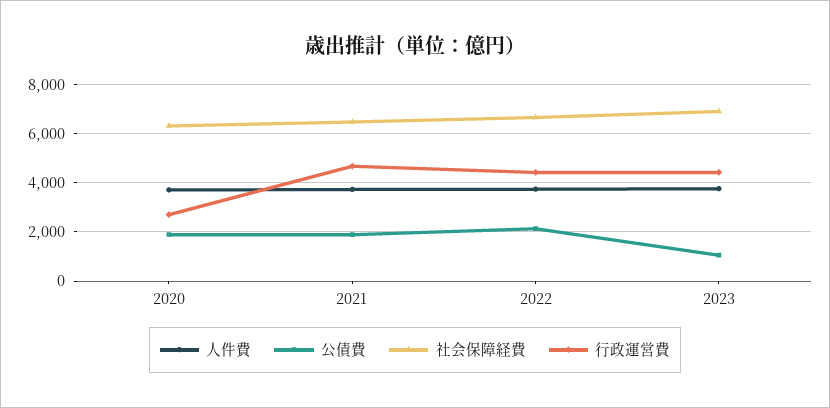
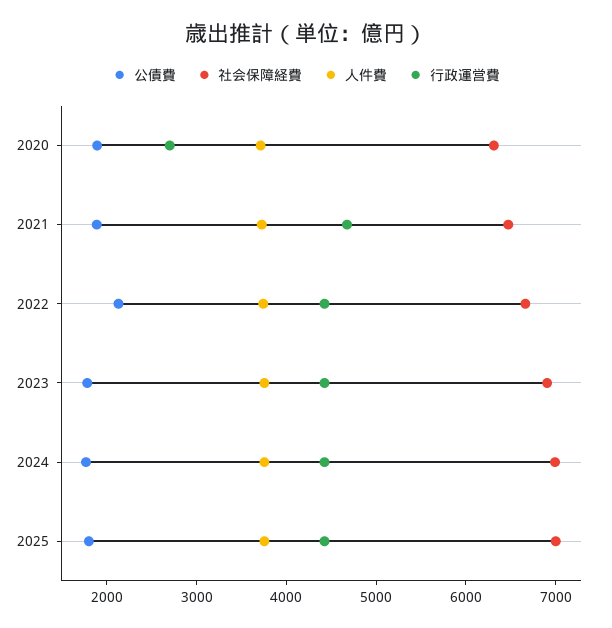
公債費, 2023: 1000 -> 1800
公債費, 2024: none -> 1800
社会保障経費, 2024: none -> 7000
人件費, 2024: none -> 3800
行政運営費, 2024: none -> 4400
公債費, 2025: none -> 1800
社会保障経費, 2025: none -> 7000
人件費, 2025: none -> 3800
行政運営費, 2025: none -> 4400

